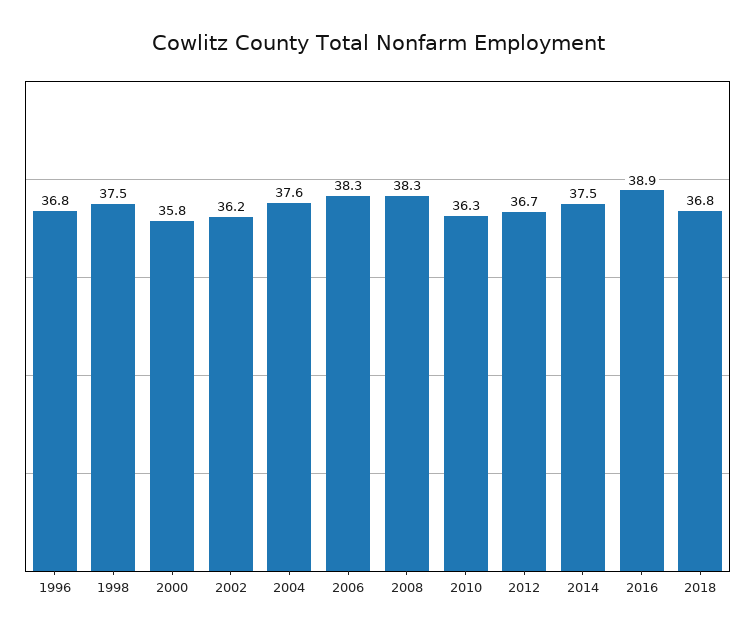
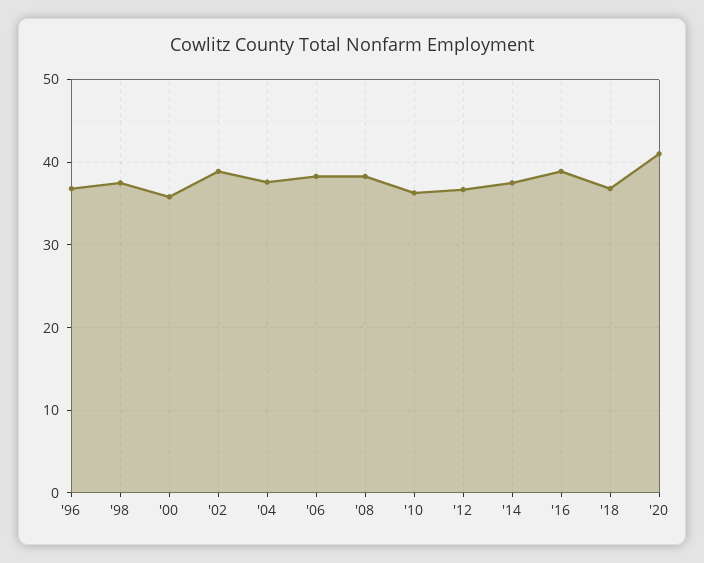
2002: 36.2 -> 39
'20: none -> 41

